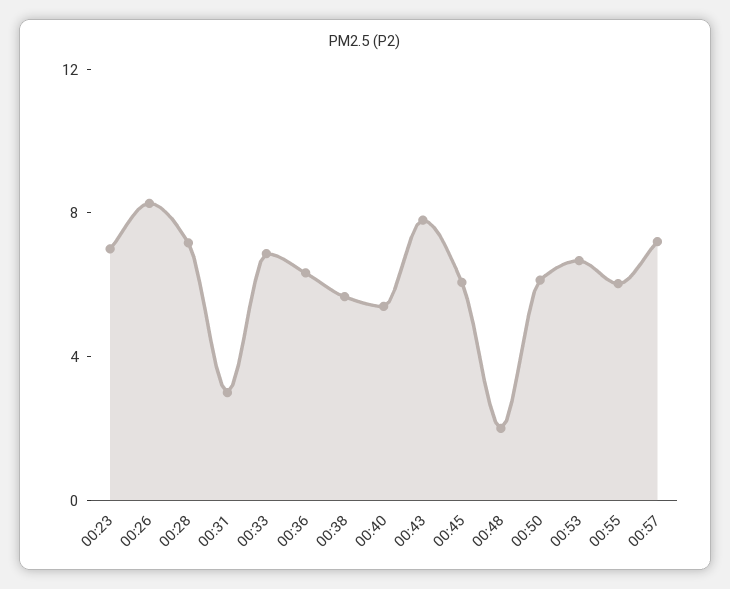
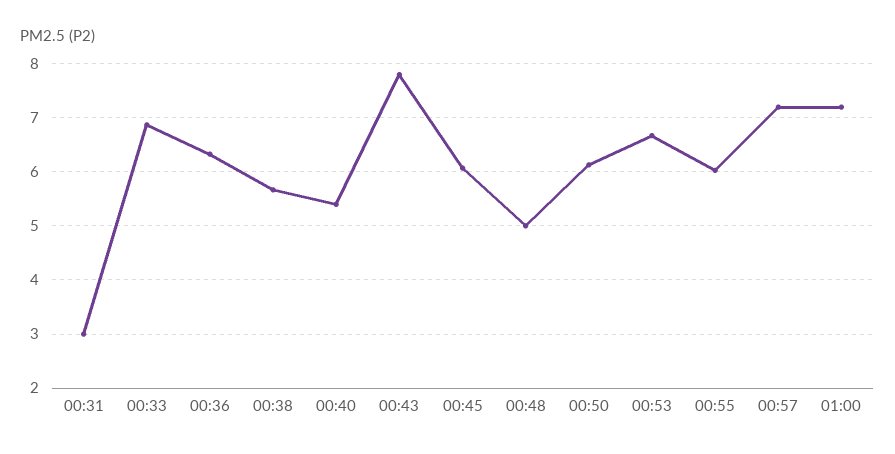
00:23: 7 -> none
00:26: 8 -> none
00:28: 7 -> none
00:48: 2 -> 5
01:00: none -> 7.2

